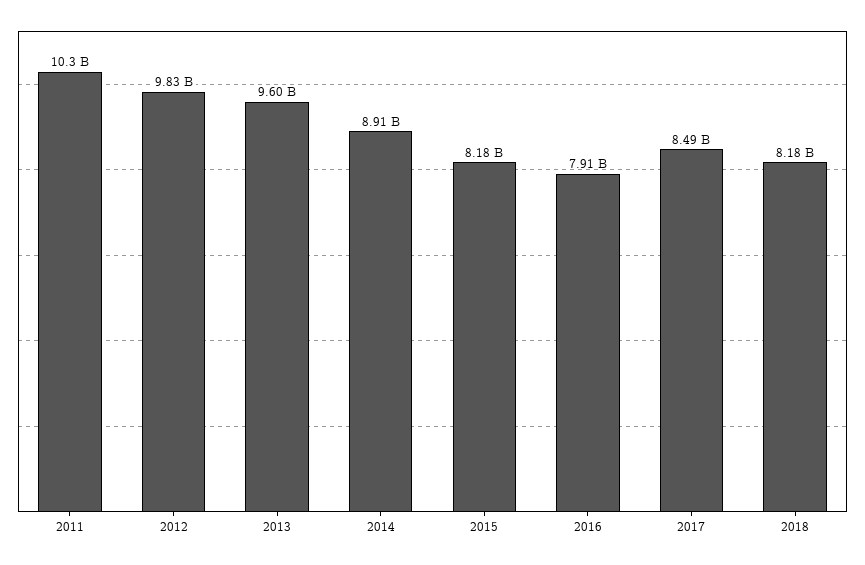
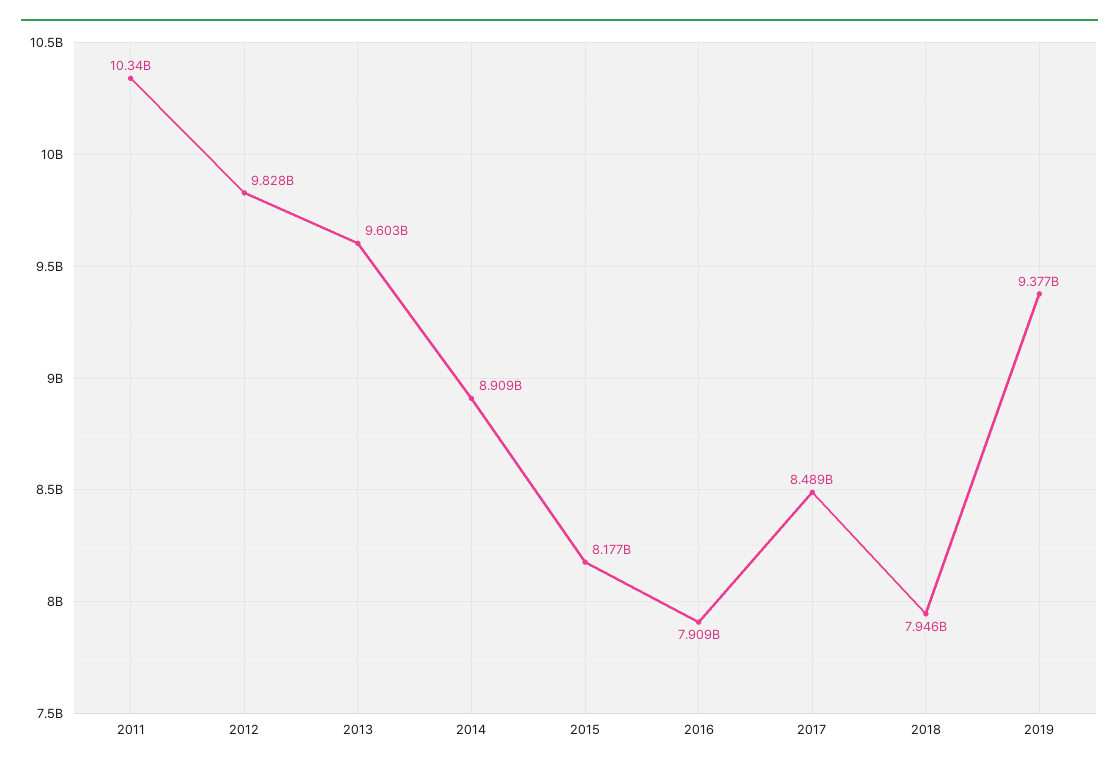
2018: 8180000000 -> 7946000000
2019: none -> 9377000000

